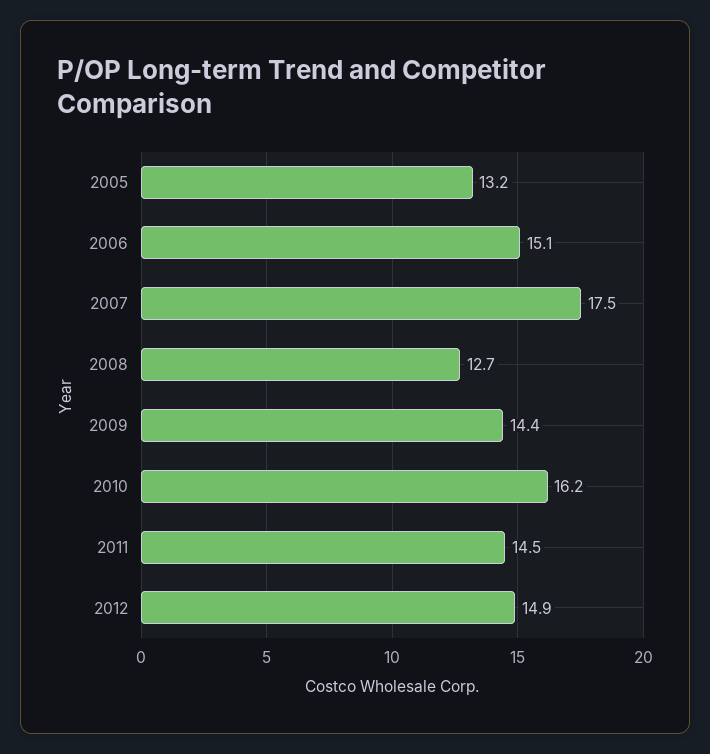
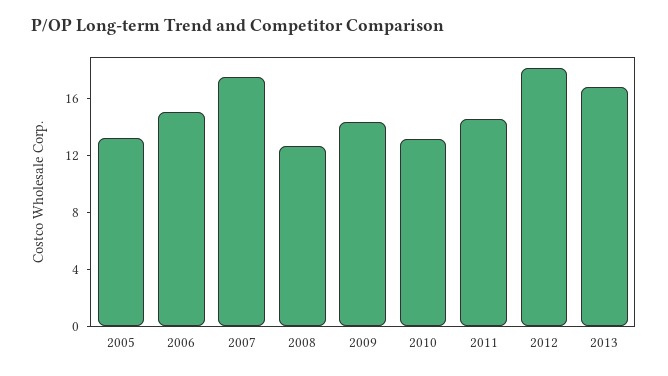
2010: 16.2 -> 13
2012: 14.9 -> 18
2013: none -> 17

